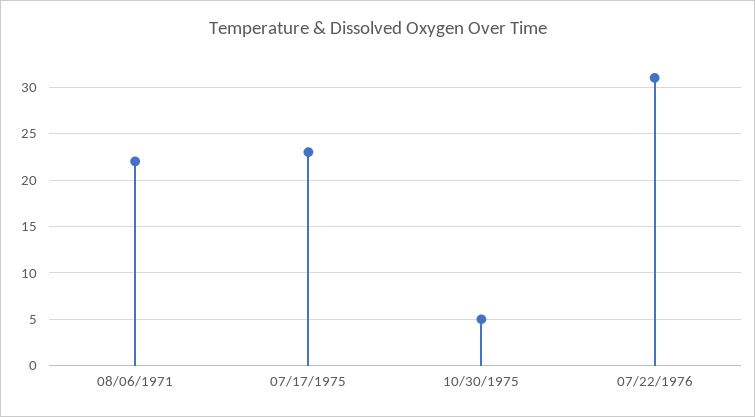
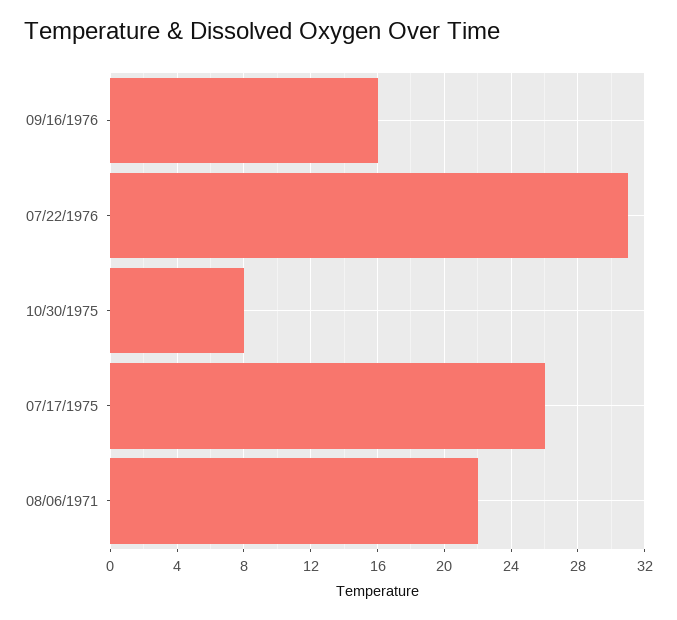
07/17/1975: 23 -> 26
10/30/1975: 5 -> 8
09/16/1976: none -> 16

